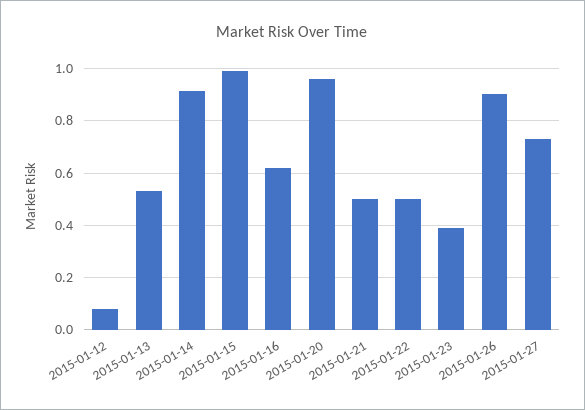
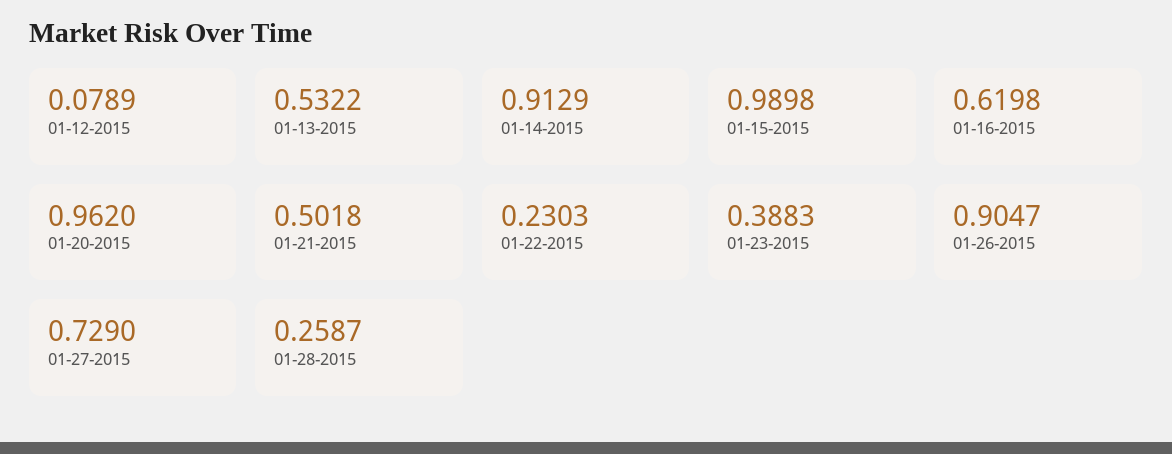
2015-01-22: 0.5 -> 0.2303
01-28-2015: none -> 0.2587

